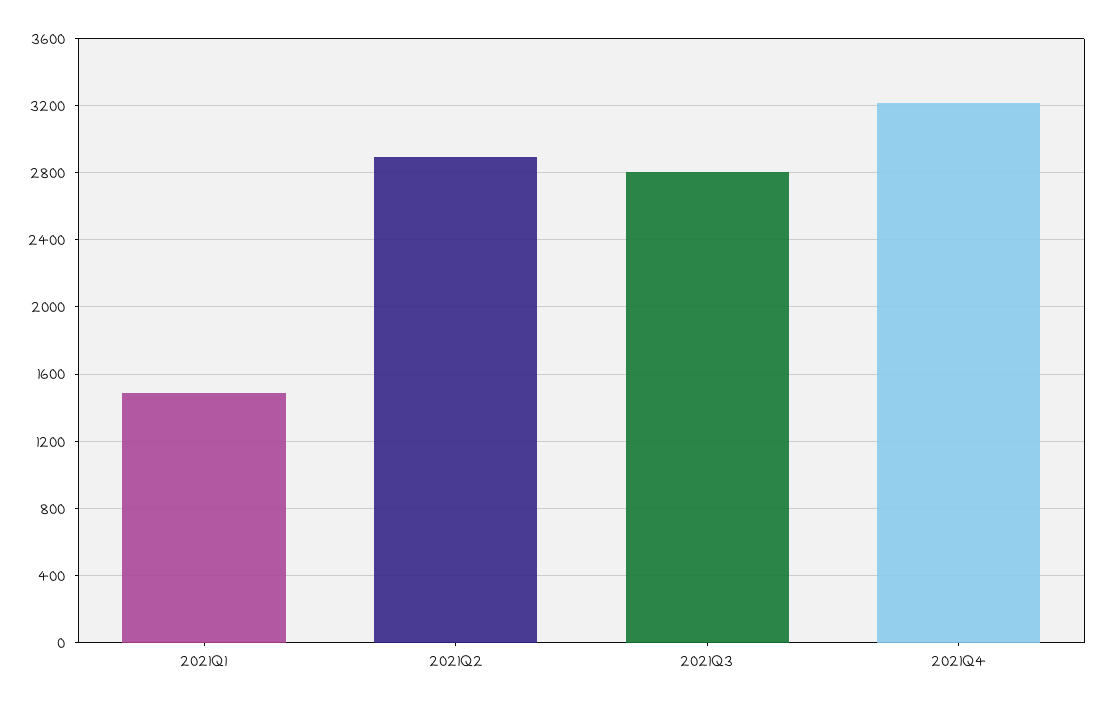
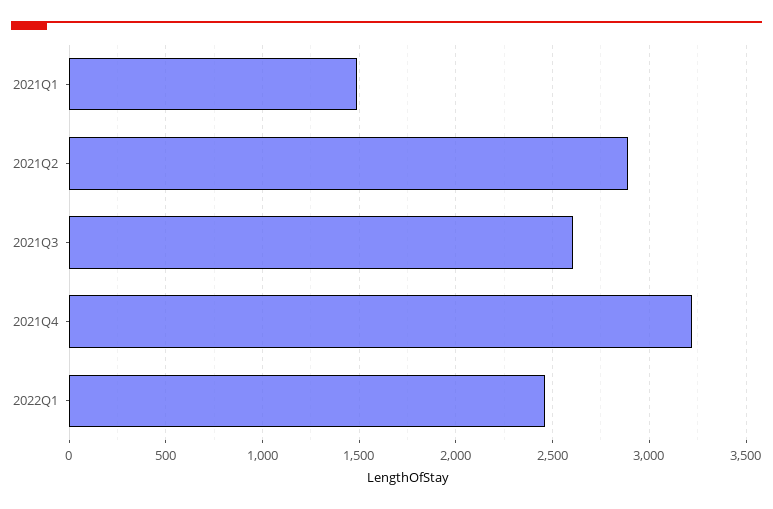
2021Q3: 2800 -> 2600
2022Q1: none -> 2450

